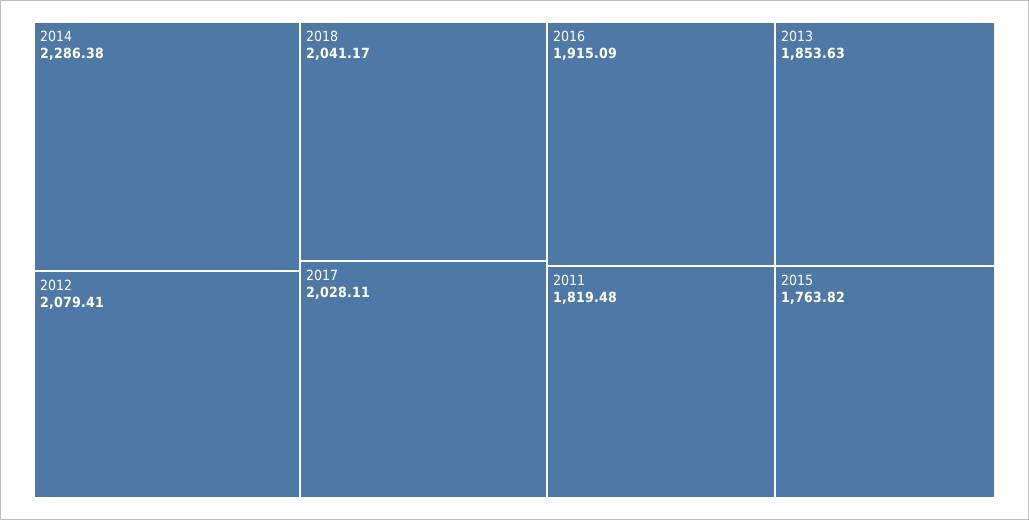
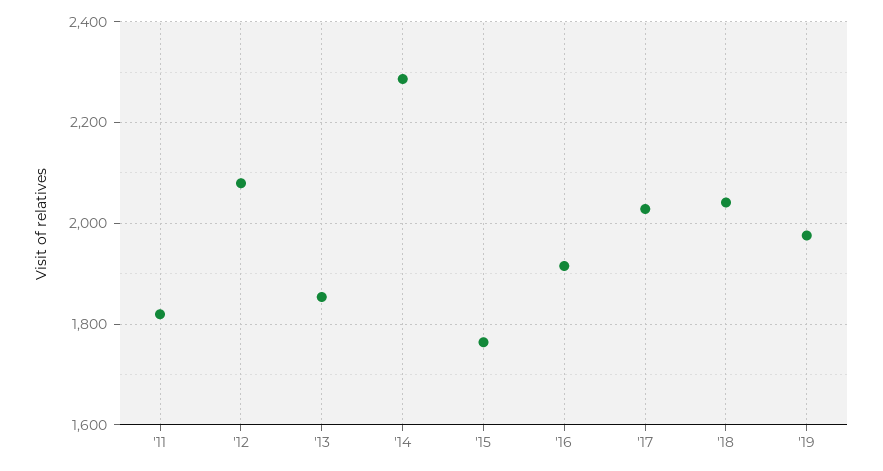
'19: none -> 1980

